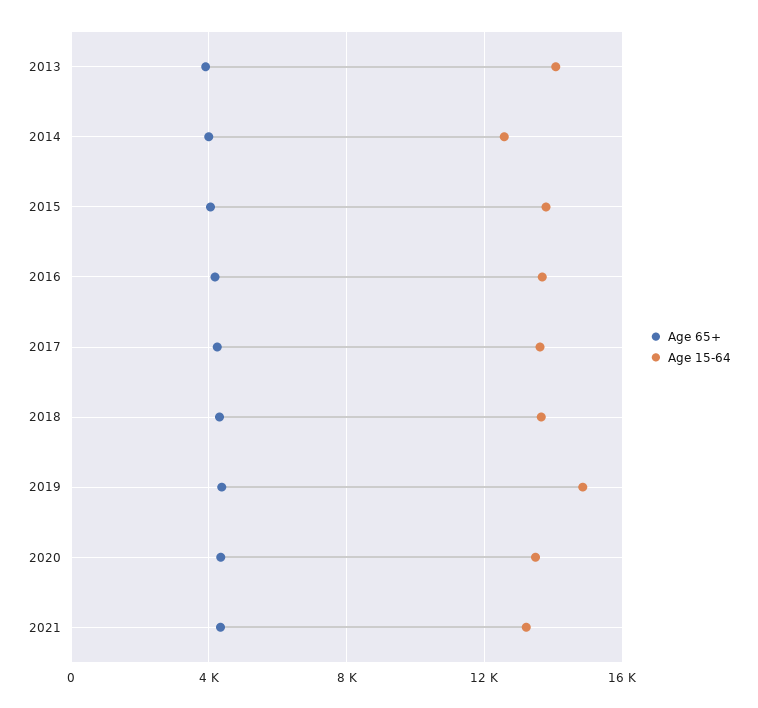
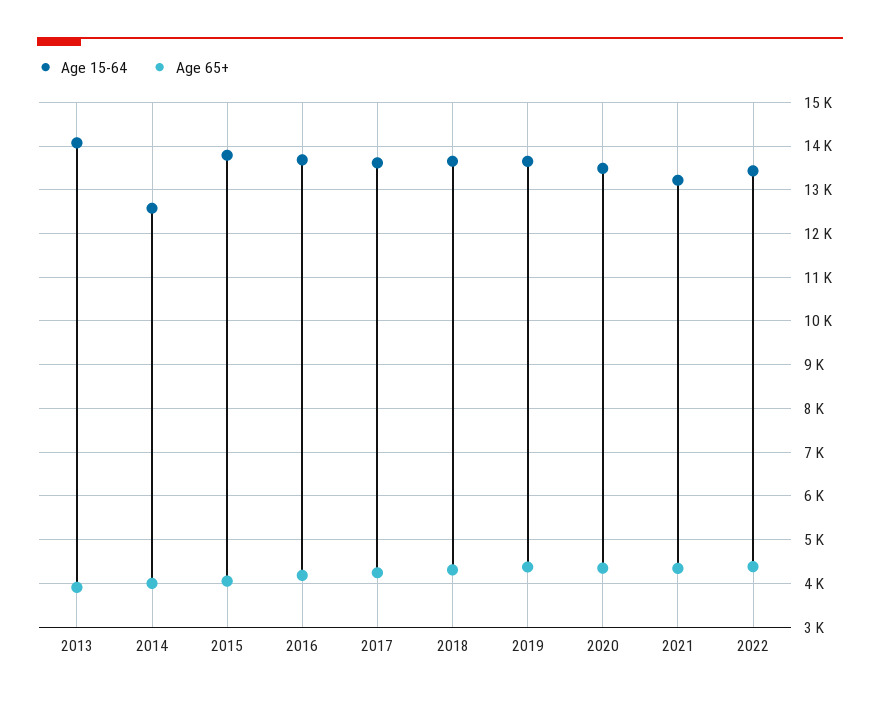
Age 15-64, 2019: 15000 -> 13600
Age 15-64, 2022: none -> 13400
Age 65+, 2022: none -> 4400

